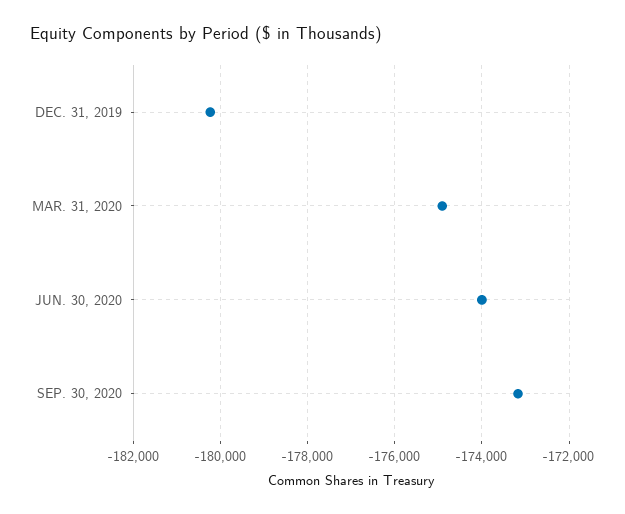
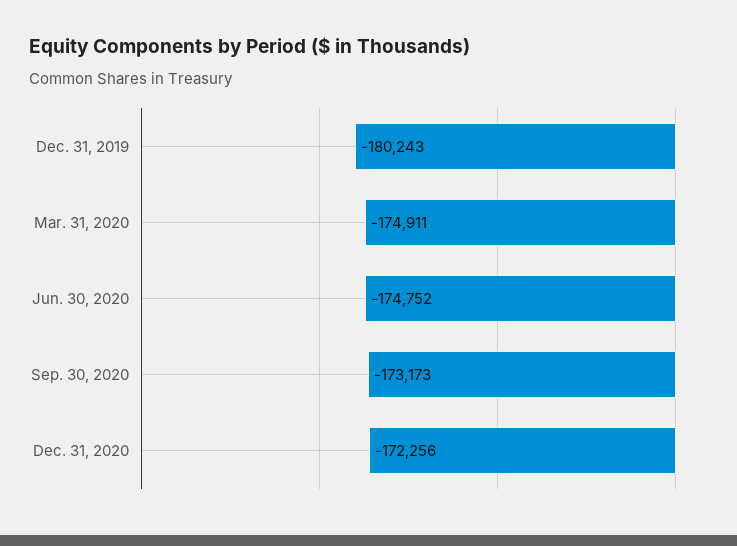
JUN. 30, 2020: -174000 -> -174752
Dec. 31, 2020: none -> -172256

